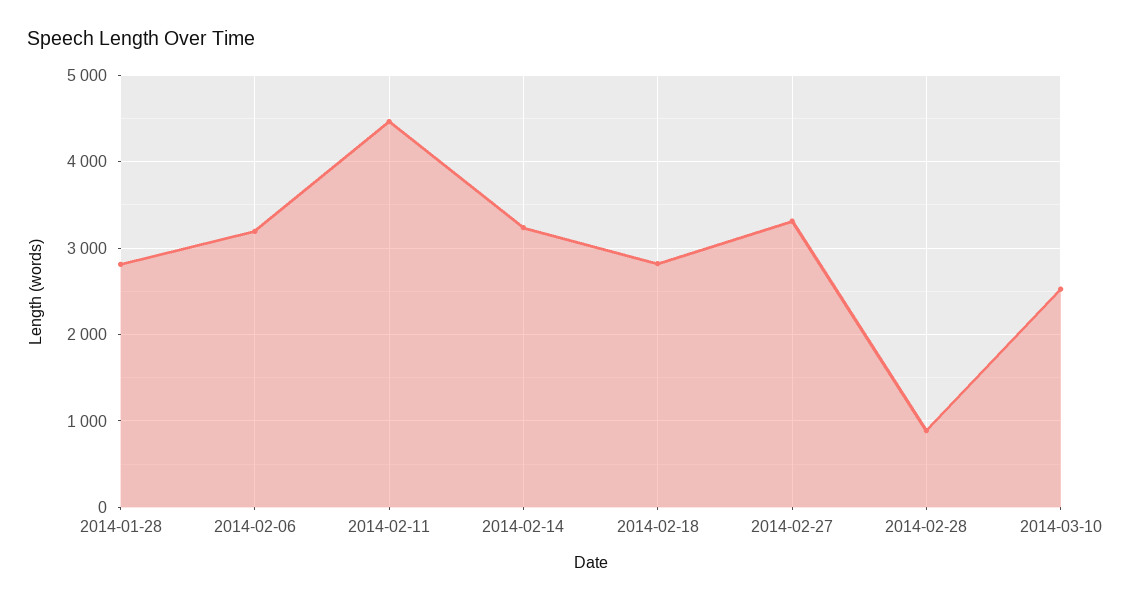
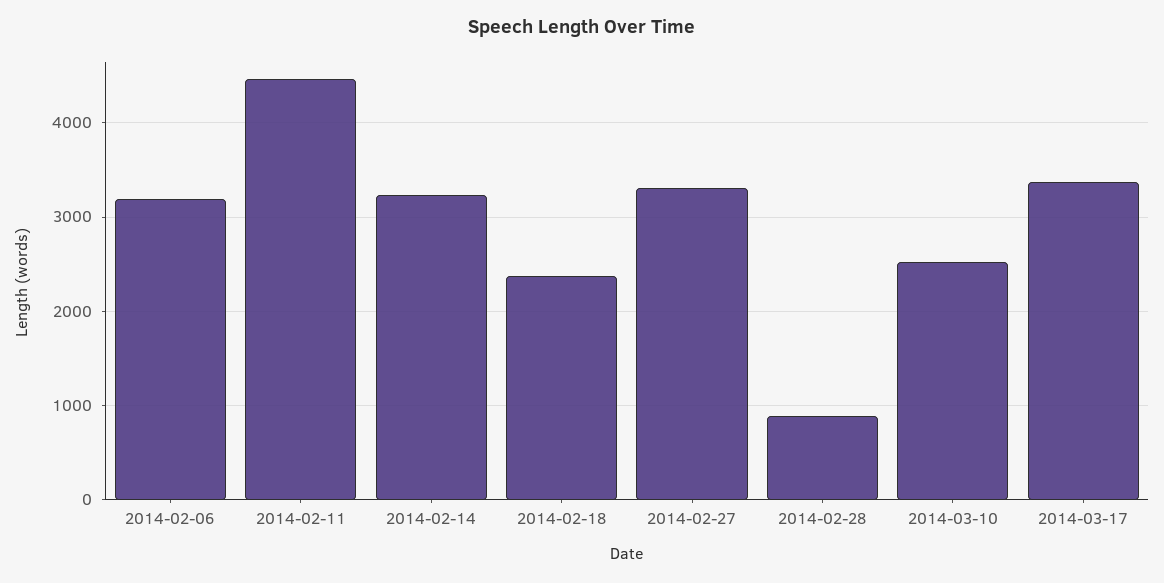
2014-01-28: 2800 -> none
2014-02-18: 2800 -> 2400
2014-03-17: none -> 3400

